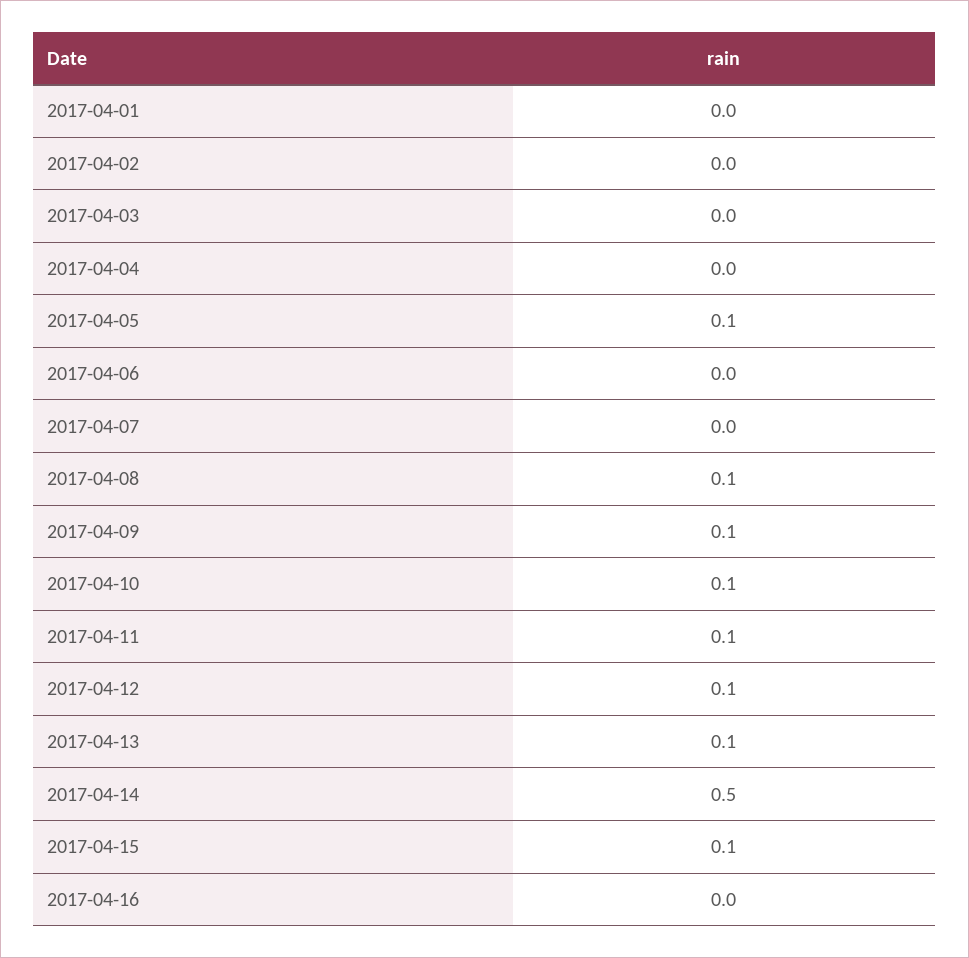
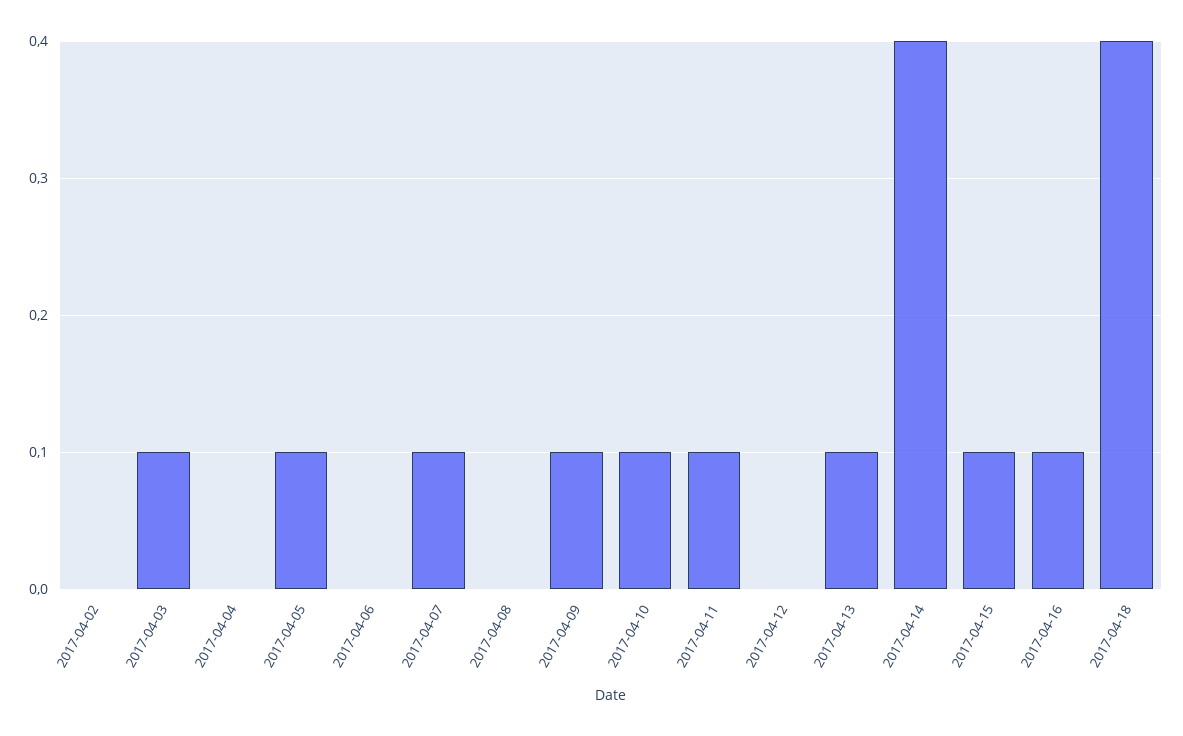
2017-04-01: 0 -> none
2017-04-03: 0 -> 0.1
2017-04-07: 0 -> 0.1
2017-04-08: 0.1 -> 0
2017-04-12: 0.1 -> 0
2017-04-14: 0.5 -> 0.4
2017-04-16: 0 -> 0.1
2017-04-18: none -> 0.4

